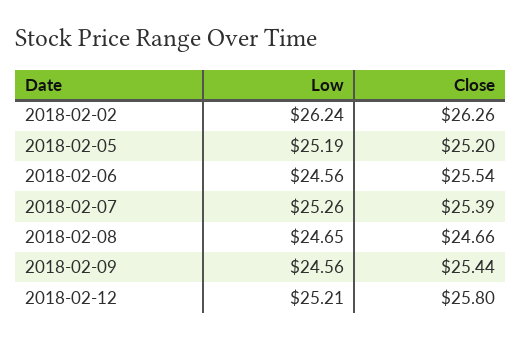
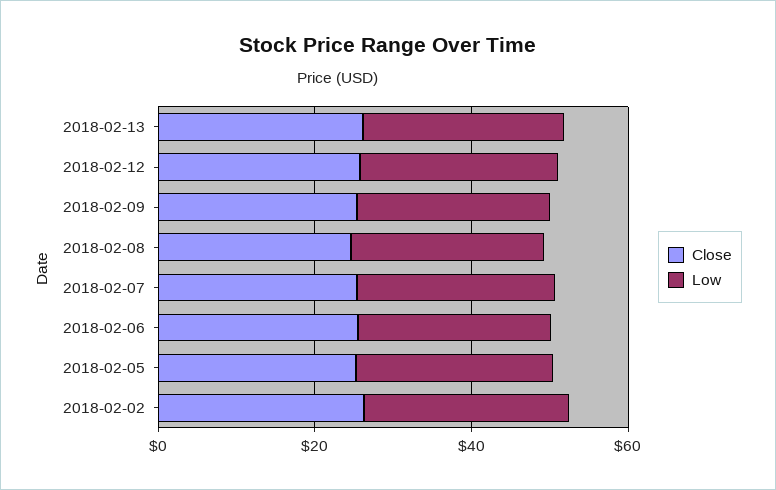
Close, 2018-02-13: none -> 25
Low, 2018-02-13: none -> 25

